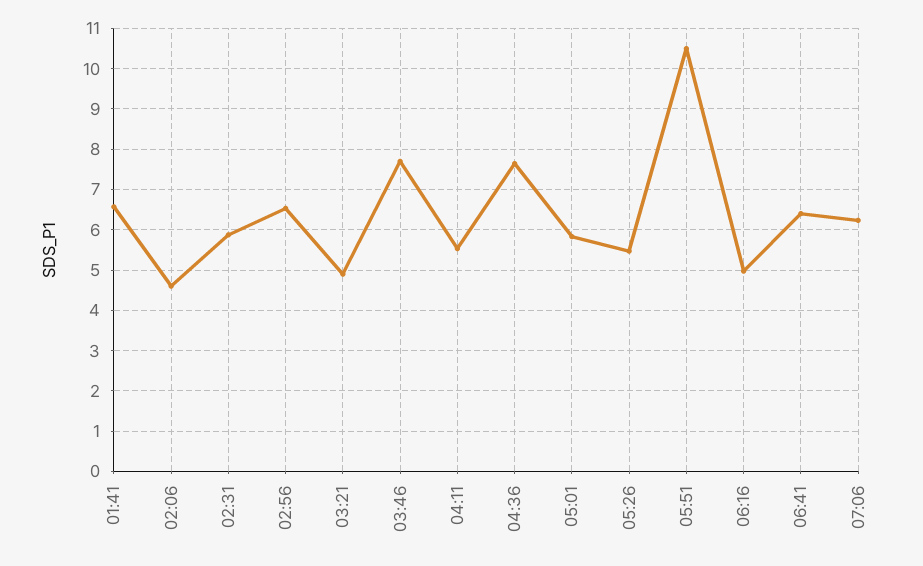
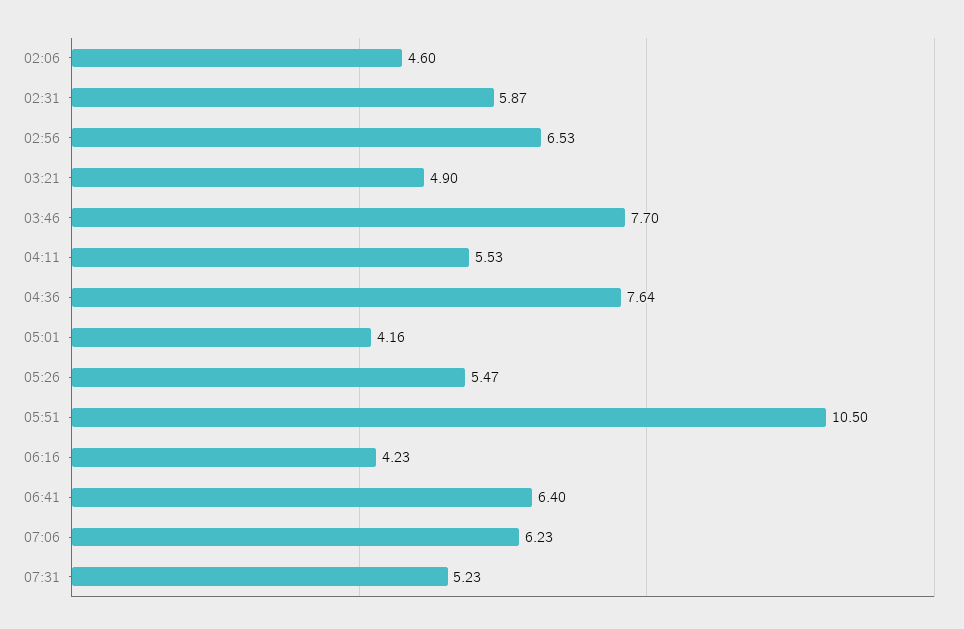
01:41: 6.6 -> none
05:01: 5.8 -> 4.16
06:16: 5 -> 4.23
07:31: none -> 5.23

